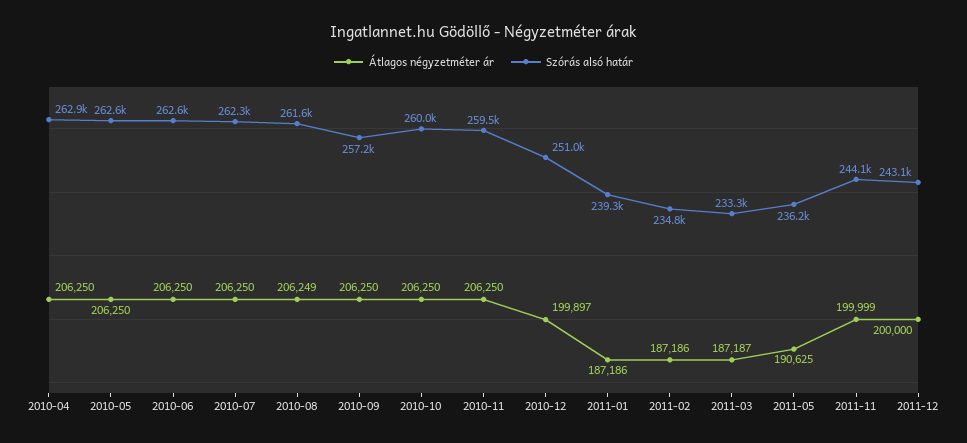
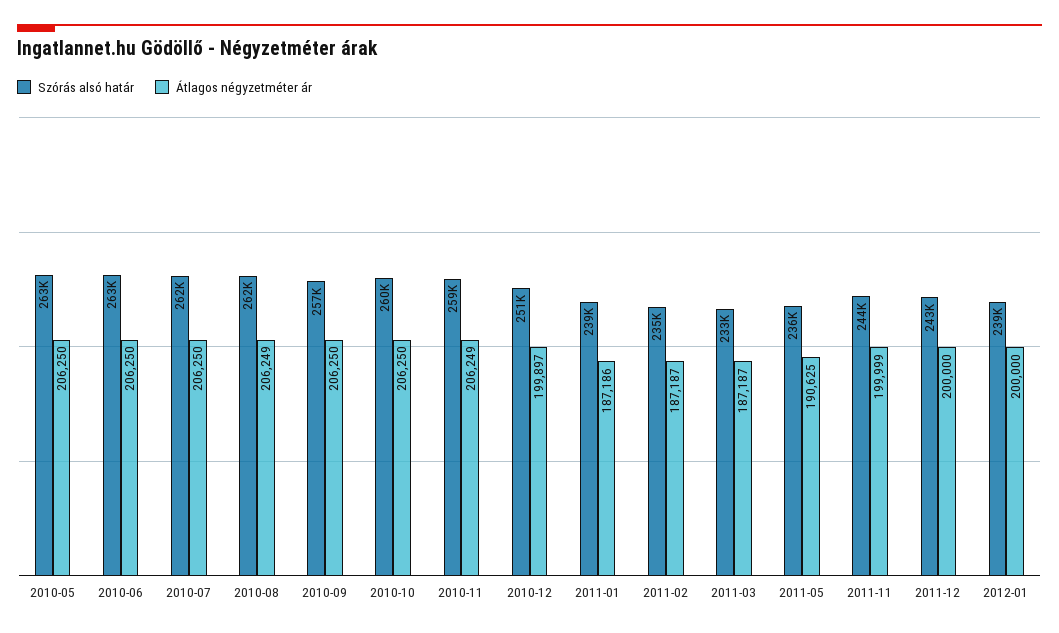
Átlagos négyzetméter ár, 2010-04: 206250 -> none
Szórás alsó határ, 2010-04: 262900 -> none
Átlagos négyzetméter ár, 2010-11: 206250 -> 206249
Átlagos négyzetméter ár, 2011-02: 187186 -> 187187
Szórás alsó határ, 2012-01: none -> 239000
Átlagos négyzetméter ár, 2012-01: none -> 200000

